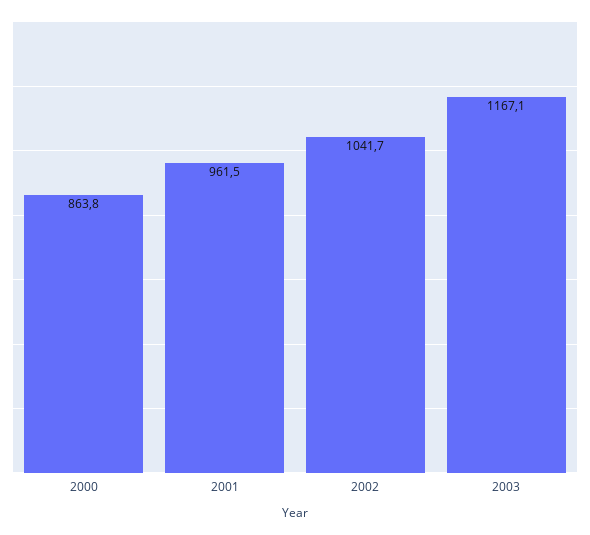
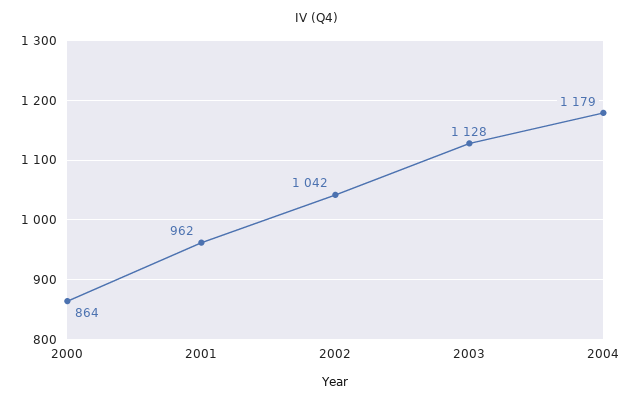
2003: 1167.1 -> 1128
2004: none -> 1179

